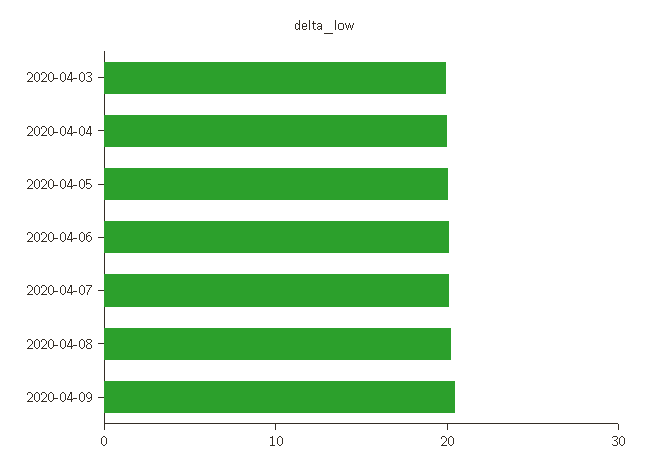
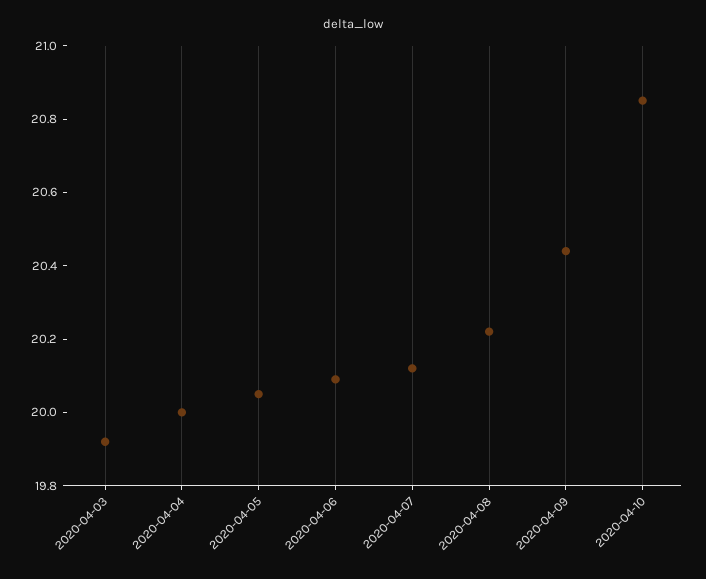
2020-04-10: none -> 20.85

